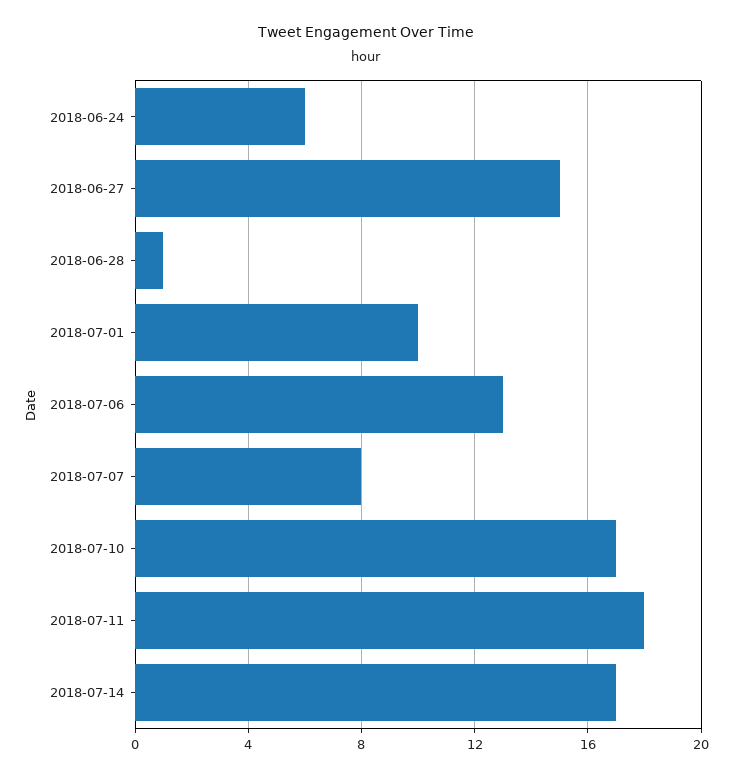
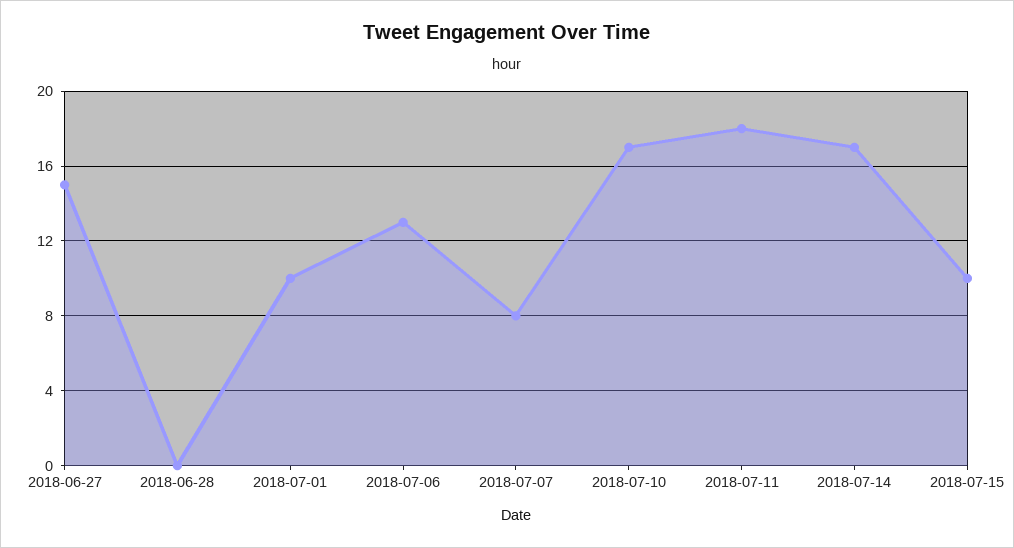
2018-06-24: 6 -> none
2018-06-28: 1 -> 0
2018-07-15: none -> 10

